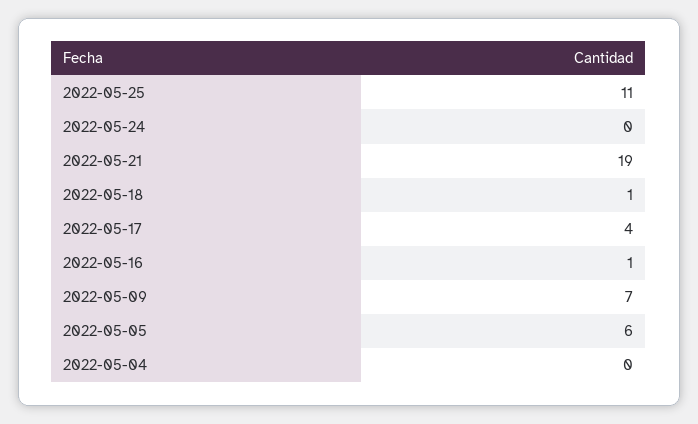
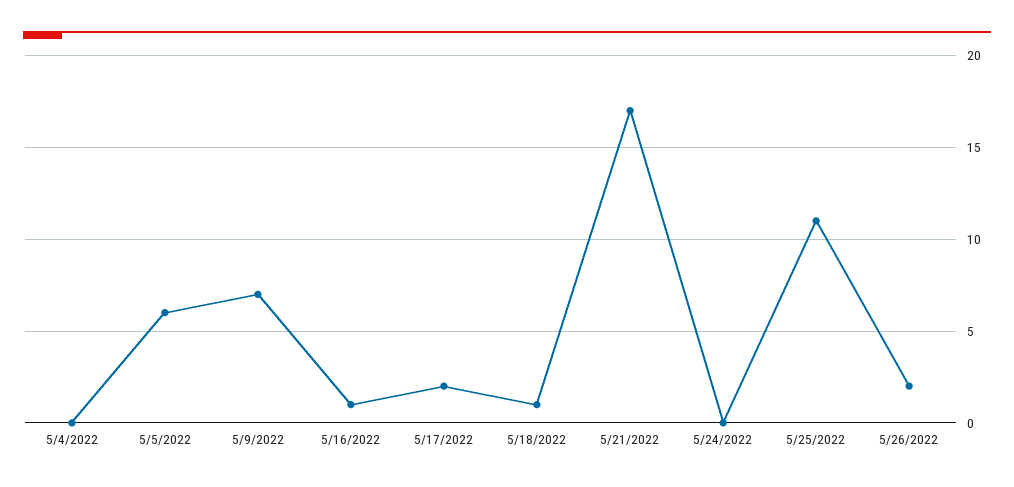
2022-05-21: 19 -> 17
2022-05-17: 4 -> 2
5/26/2022: none -> 2

